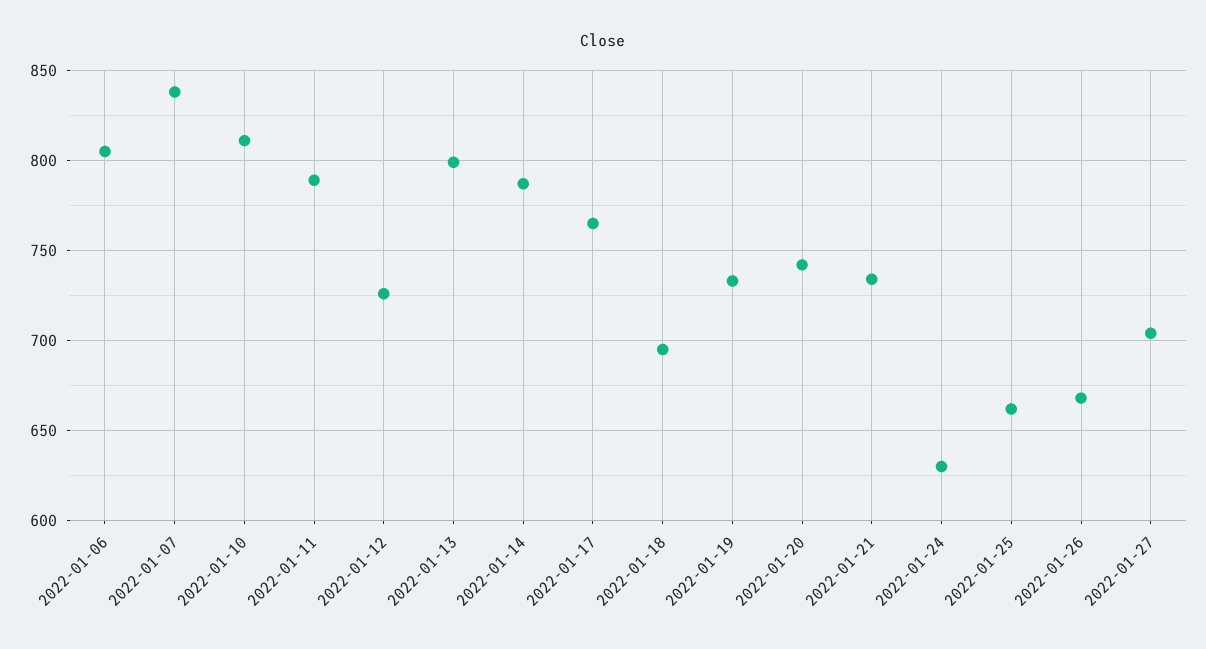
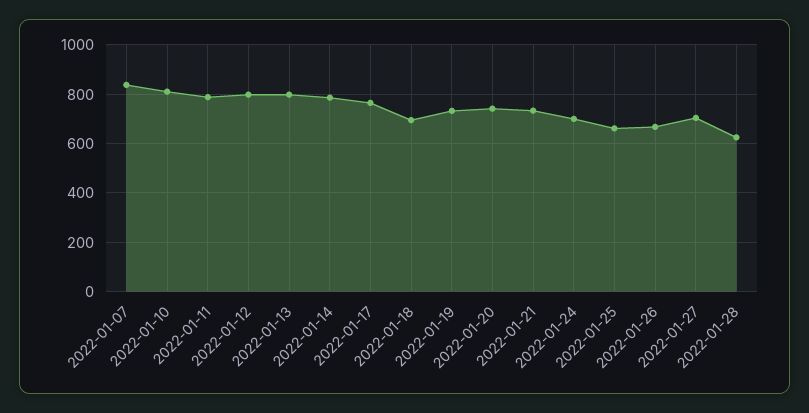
2022-01-06: 805 -> none
2022-01-12: 725 -> 800
2022-01-24: 630 -> 700
2022-01-28: none -> 625

